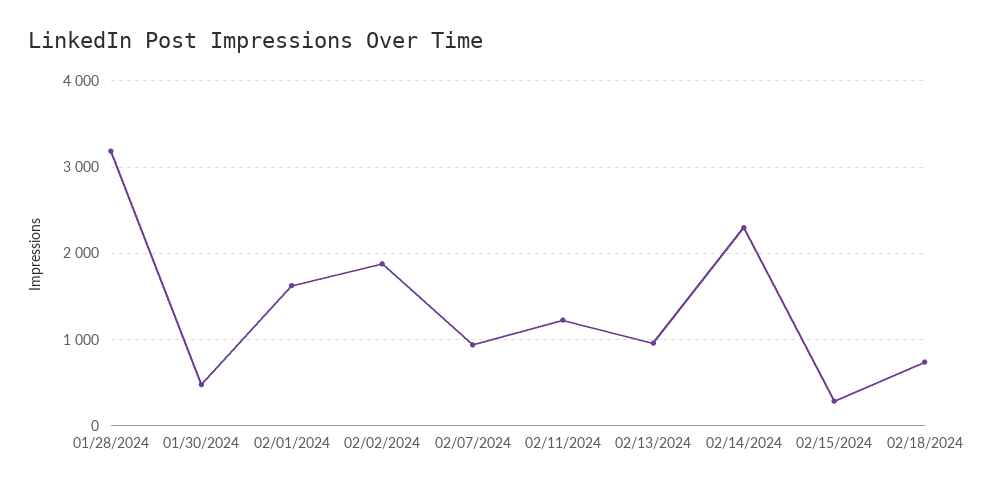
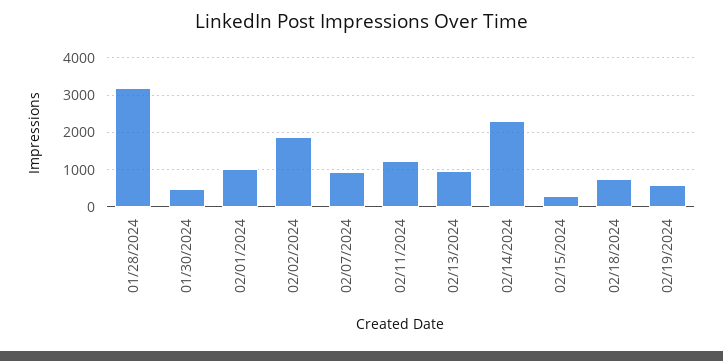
02/01/2024: 1600 -> 1000
02/19/2024: none -> 600

